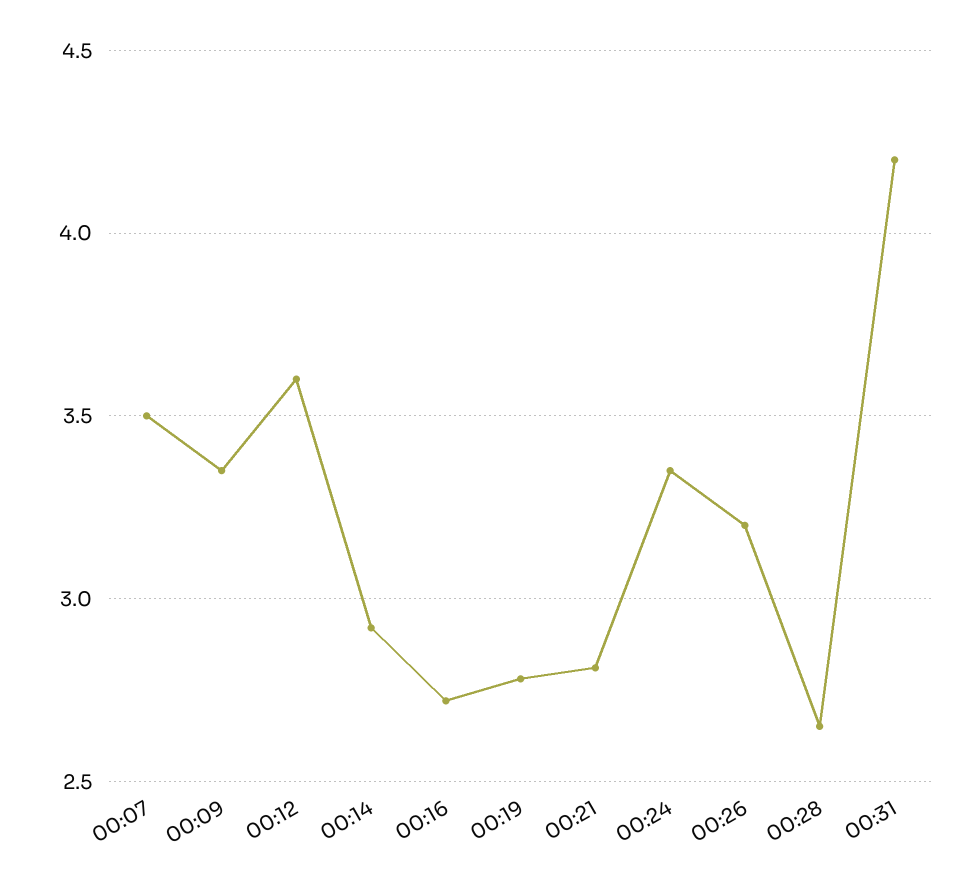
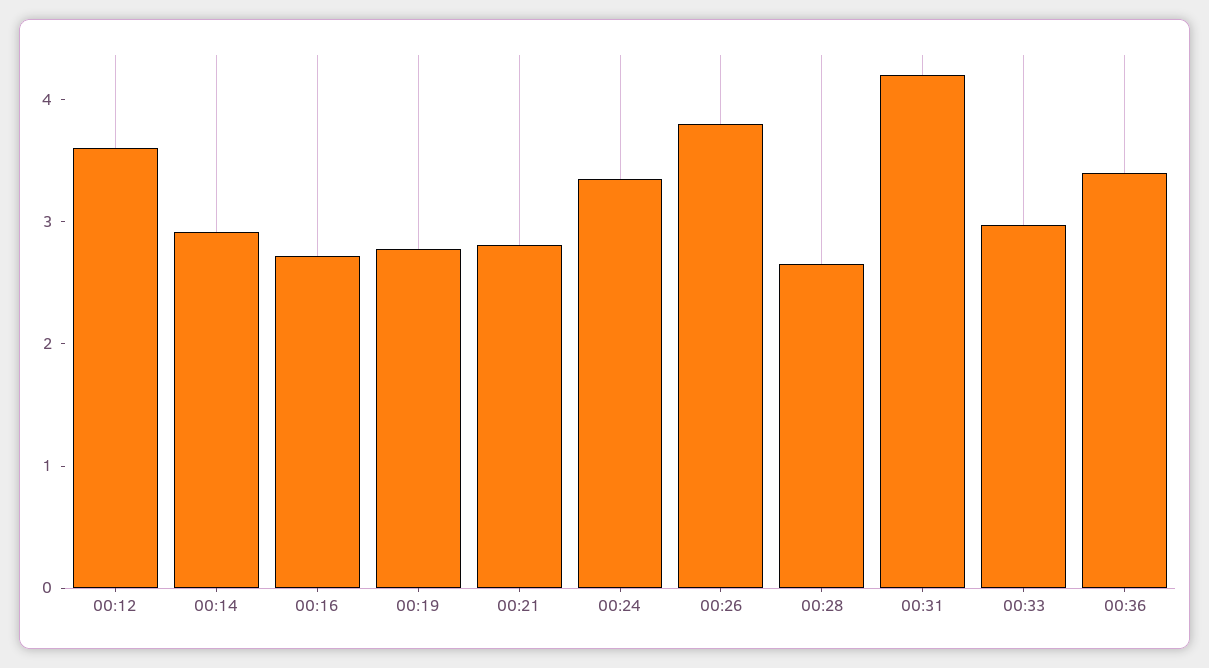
00:07: 3.5 -> none
00:09: 3.35 -> none
00:26: 3.2 -> 3.8
00:33: none -> 3
00:36: none -> 3.4

